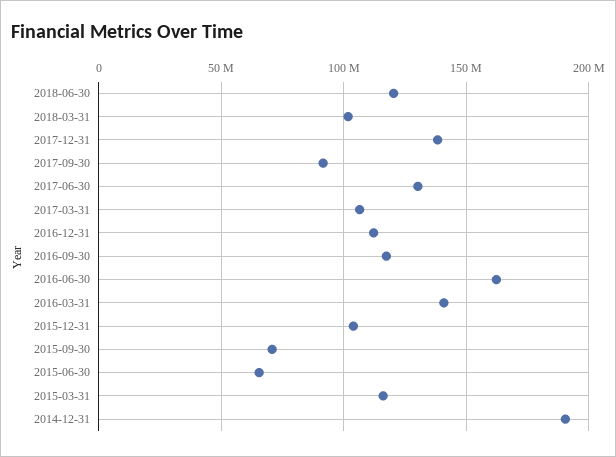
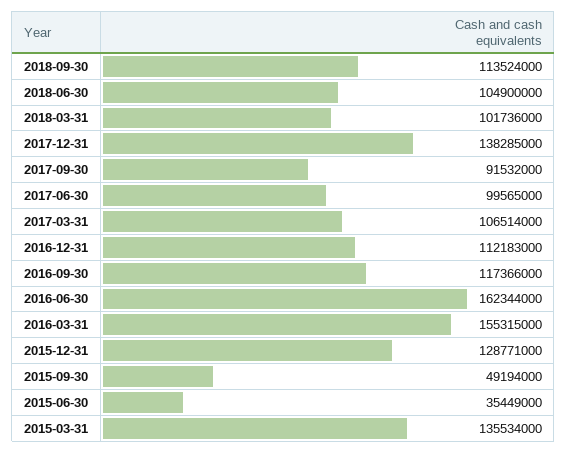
2018-06-30: 120000000 -> 104900000
2017-06-30: 130000000 -> 99565000
2016-03-31: 140000000 -> 155315000
2015-12-31: 105000000 -> 128771000
2015-09-30: 70000000 -> 49194000
2015-06-30: 65000000 -> 35449000
2015-03-31: 115000000 -> 135534000
2014-12-31: 190000000 -> none
2018-09-30: none -> 113524000

